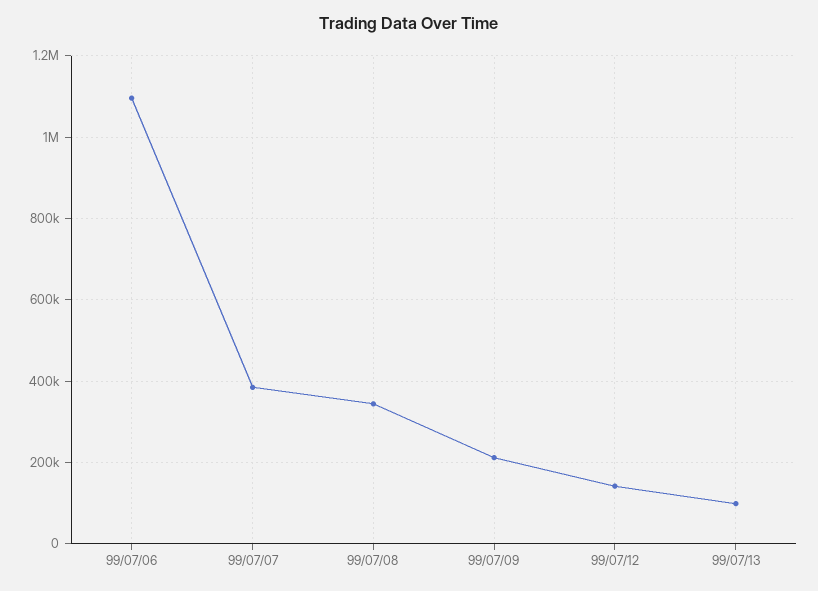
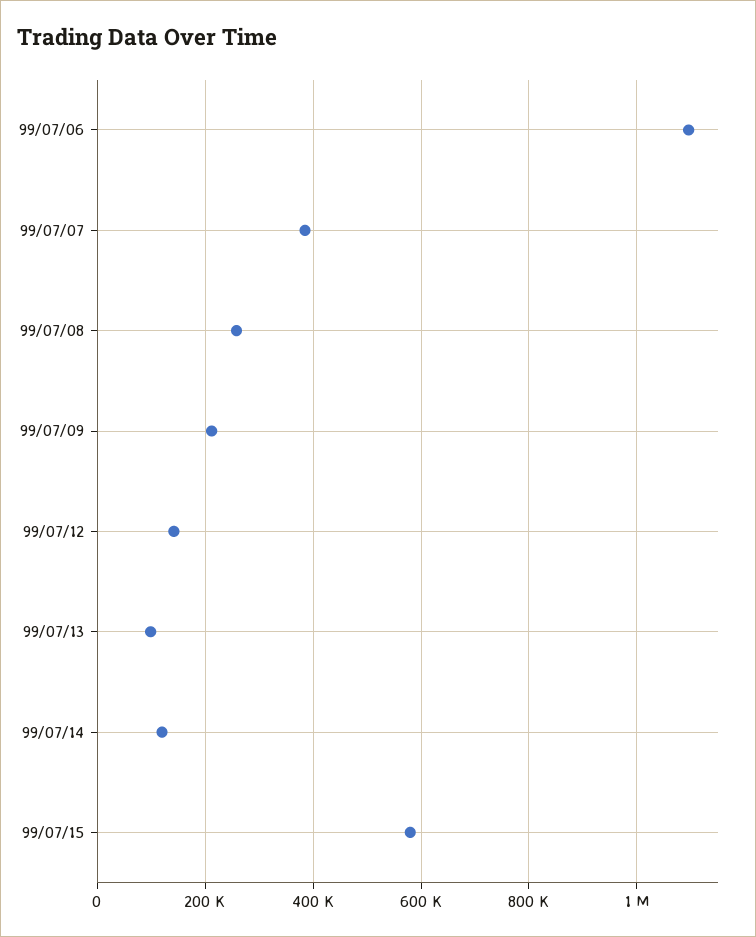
99/07/08: 340000 -> 260000
99/07/14: none -> 120000
99/07/15: none -> 580000

